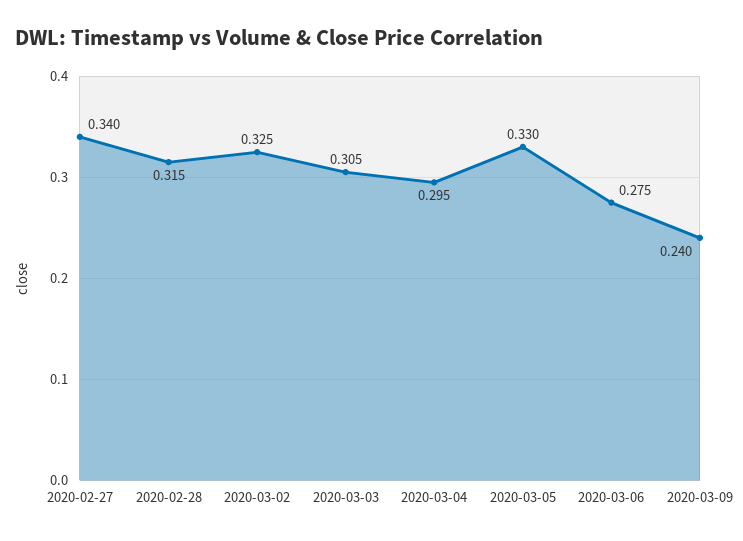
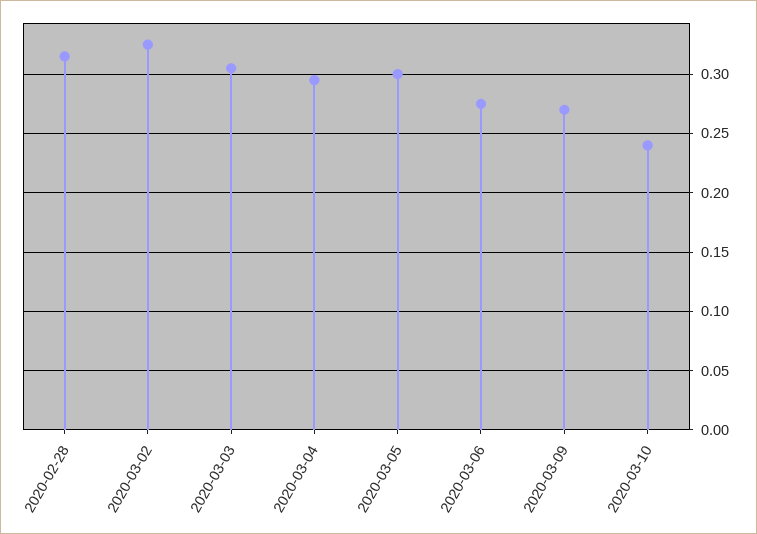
2020-02-27: 0.34 -> none
2020-03-05: 0.33 -> 0.3
2020-03-09: 0.24 -> 0.27
2020-03-10: none -> 0.24

